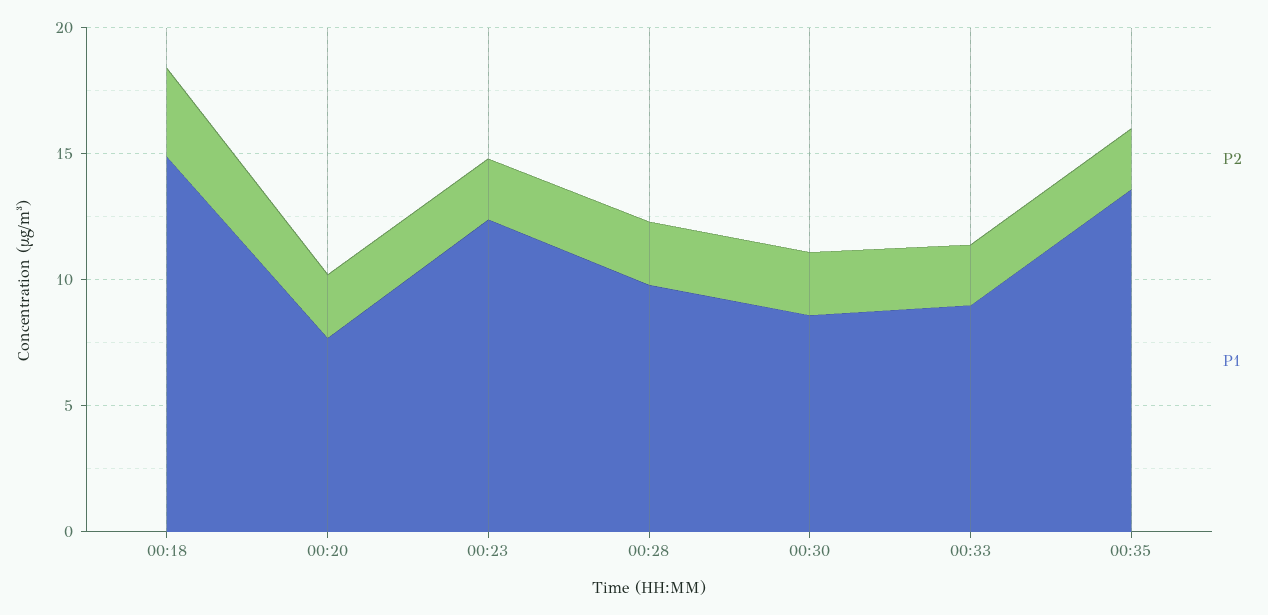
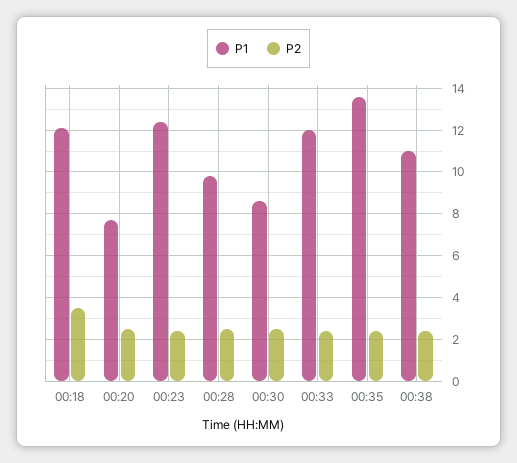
P1, 00:18: 15 -> 12
P1, 00:33: 9 -> 12
P1, 00:38: none -> 11
P2, 00:38: none -> 2.5

